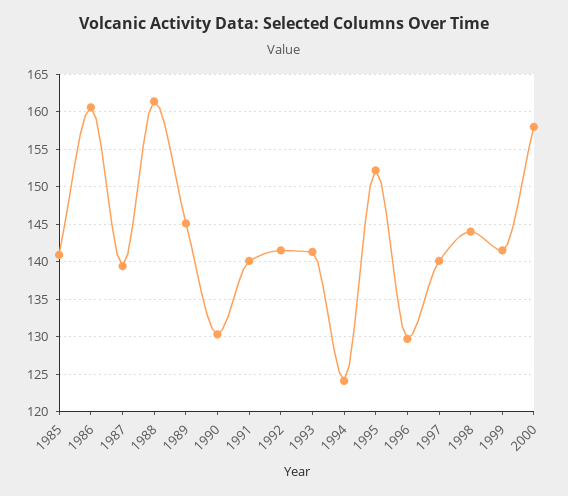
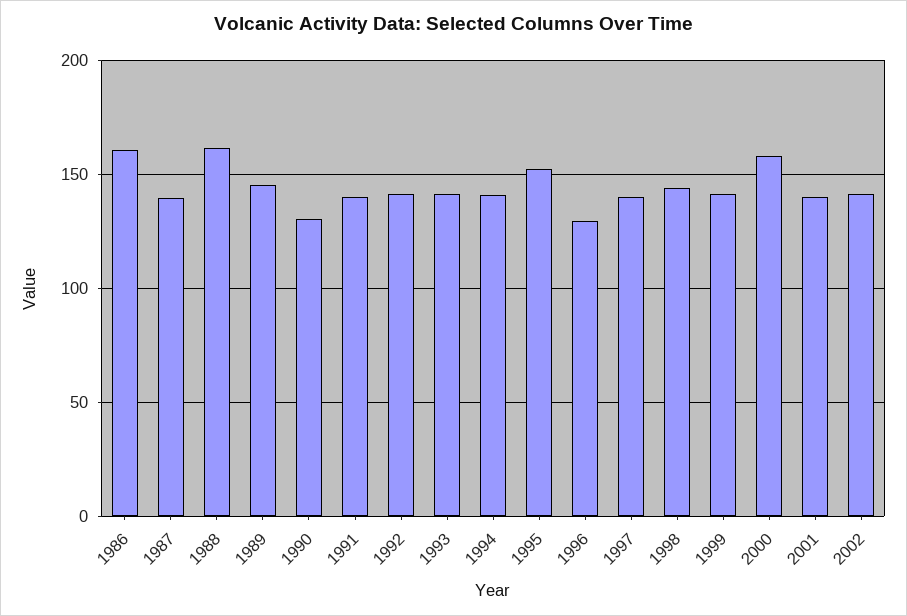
1985: 141 -> none
1994: 124 -> 140
2001: none -> 140
2002: none -> 140

